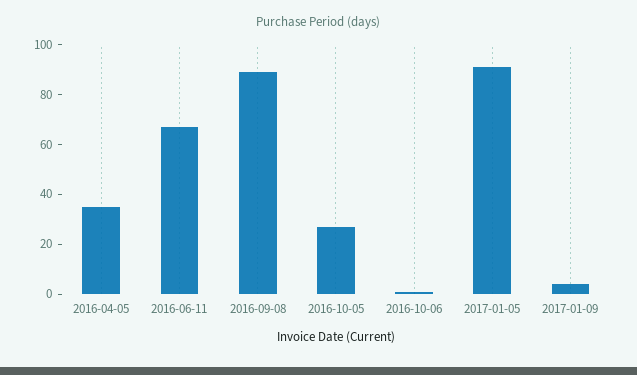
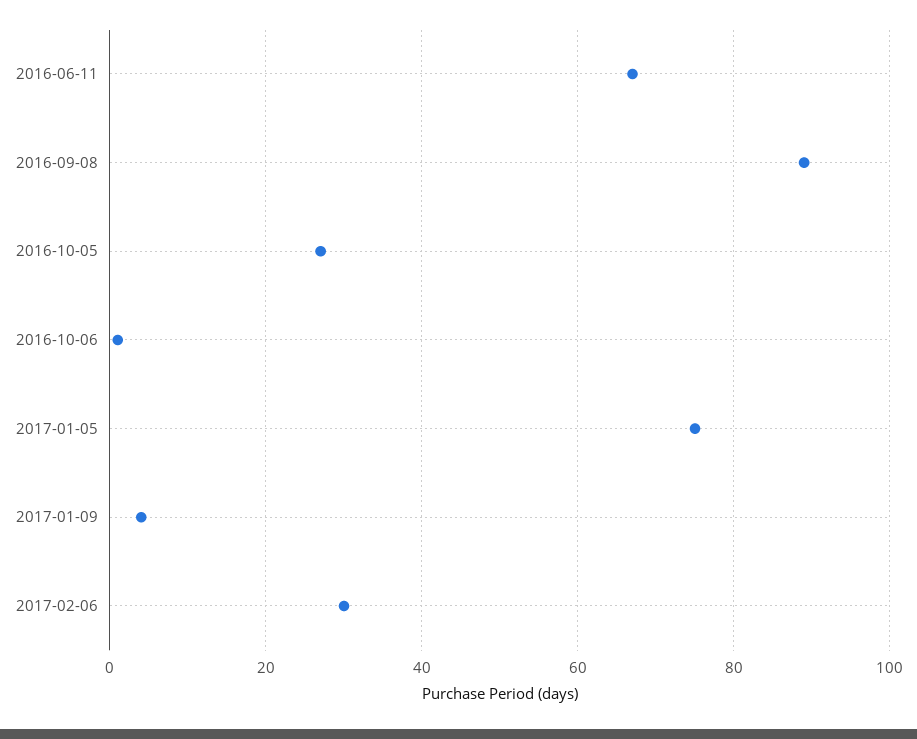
2016-04-05: 35 -> none
2017-01-05: 90 -> 75
2017-02-06: none -> 30

